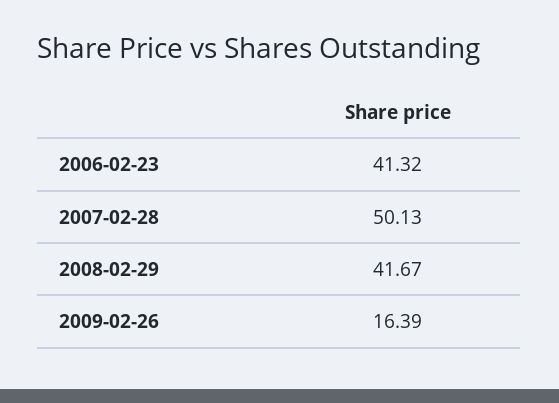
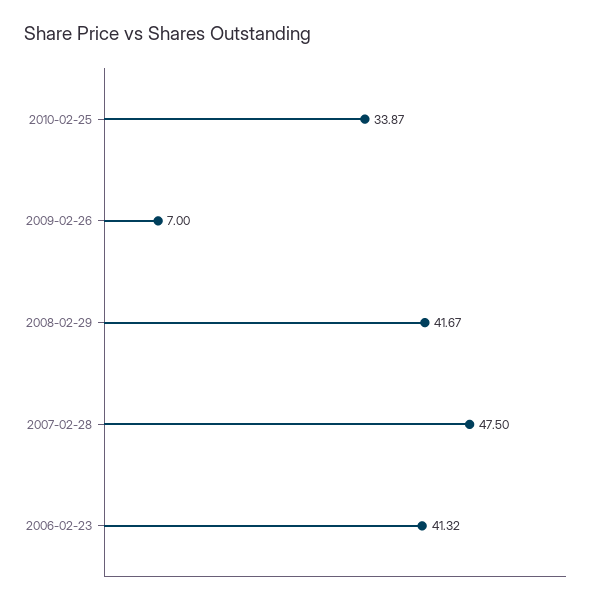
2007-02-28: 50.13 -> 47.5
2009-02-26: 16.39 -> 7
2010-02-25: none -> 33.87

